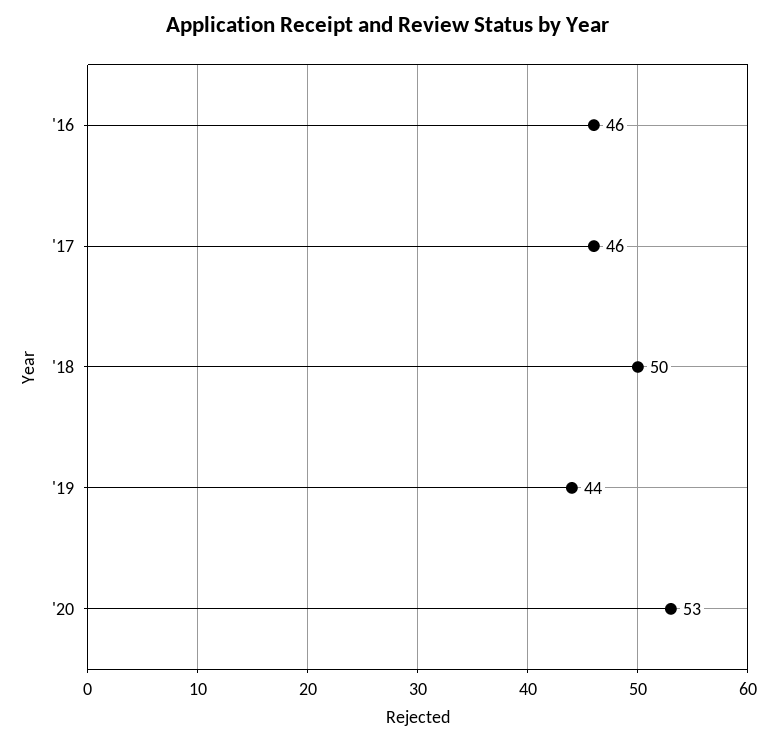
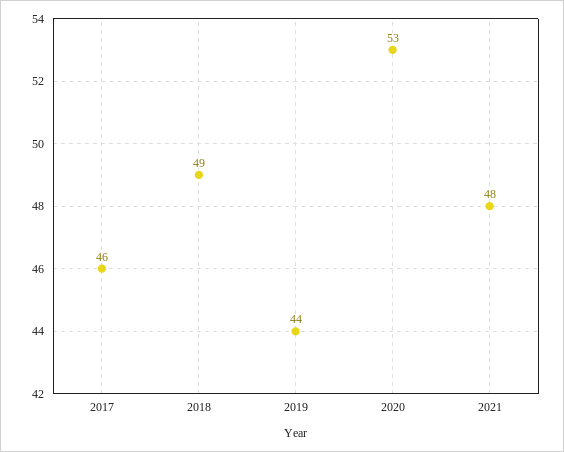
'16: 46 -> none
'18: 50 -> 49
2021: none -> 48

